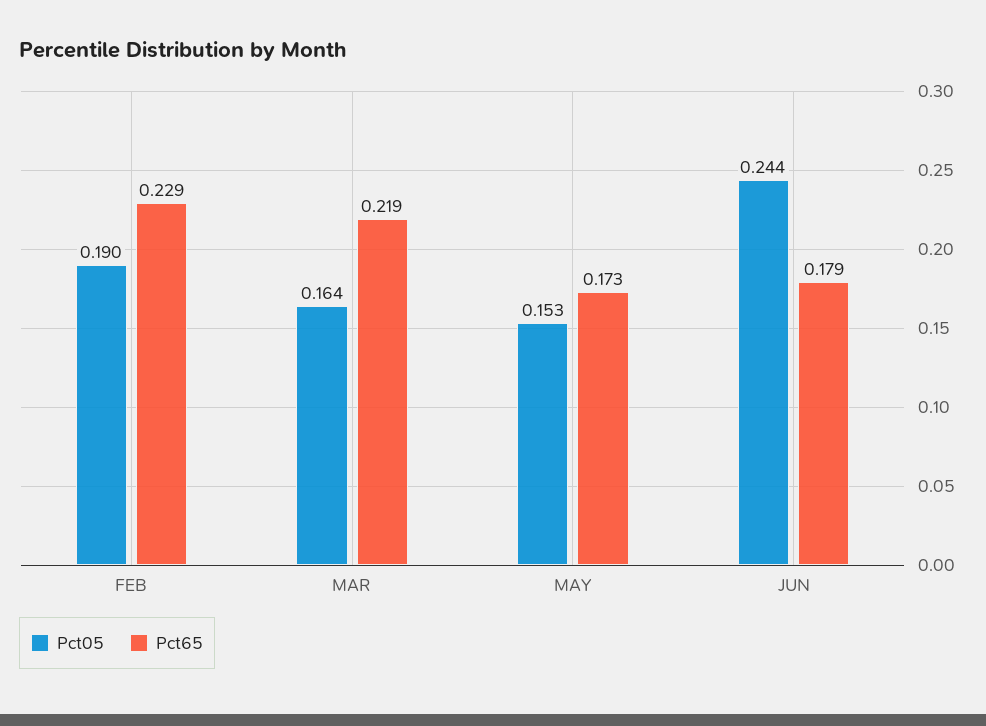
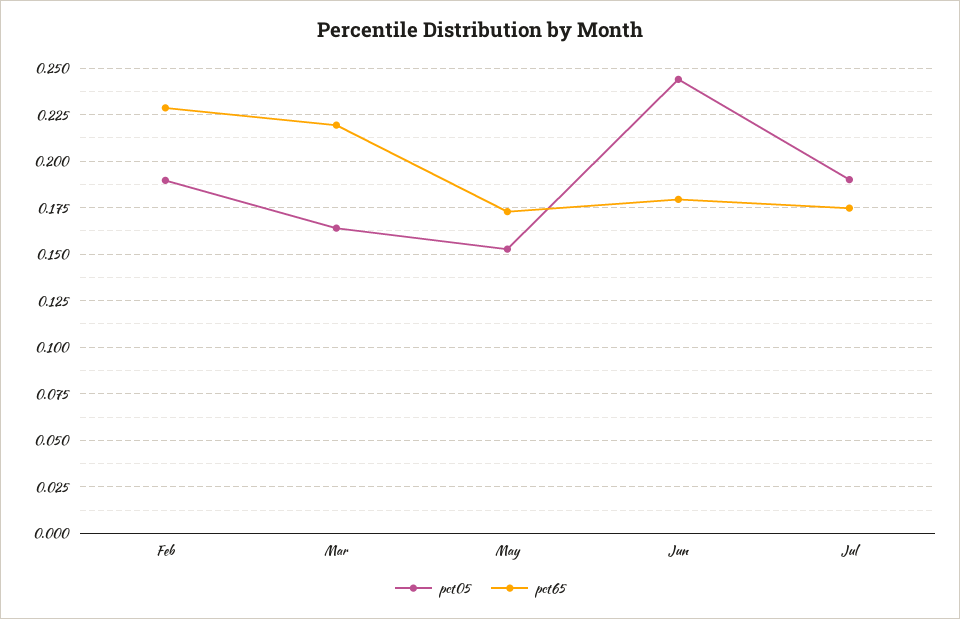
Pct05, Jul: none -> 0.19
Pct65, Jul: none -> 0.175

